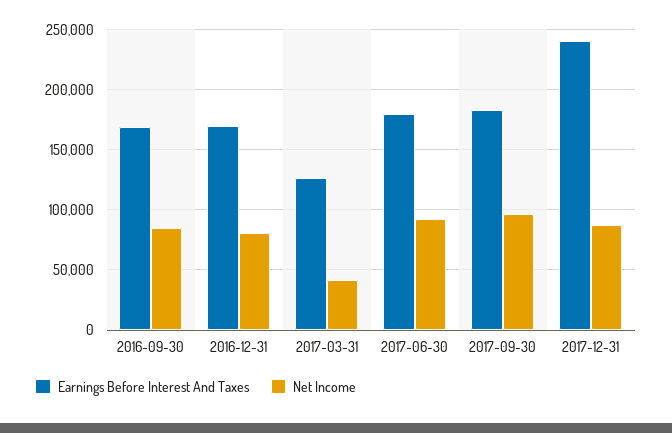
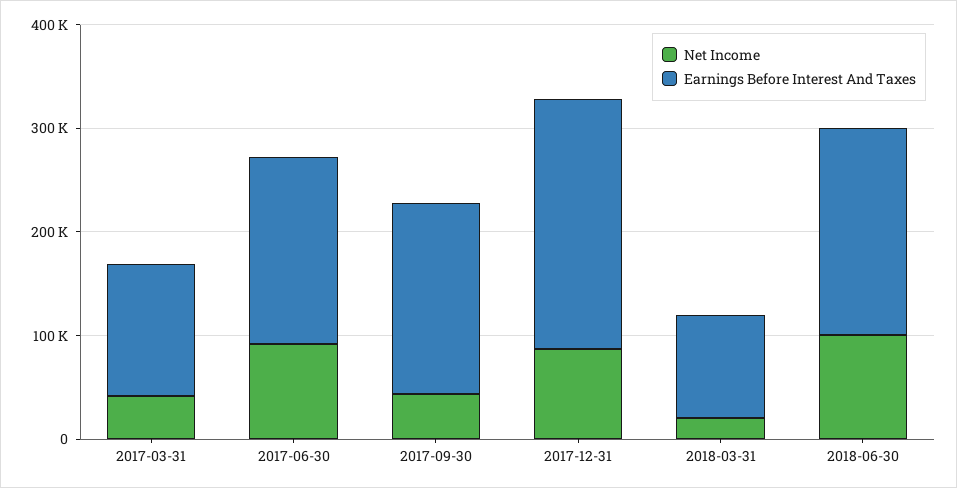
Earnings Before Interest And Taxes, 2016-09-30: 170000 -> none
Net Income, 2016-09-30: 85000 -> none
Earnings Before Interest And Taxes, 2016-12-31: 170000 -> none
Net Income, 2016-12-31: 80000 -> none
Net Income, 2017-09-30: 95000 -> 40000
Net Income, 2018-03-31: none -> 20000
Earnings Before Interest And Taxes, 2018-03-31: none -> 100000
Net Income, 2018-06-30: none -> 100000
Earnings Before Interest And Taxes, 2018-06-30: none -> 200000

